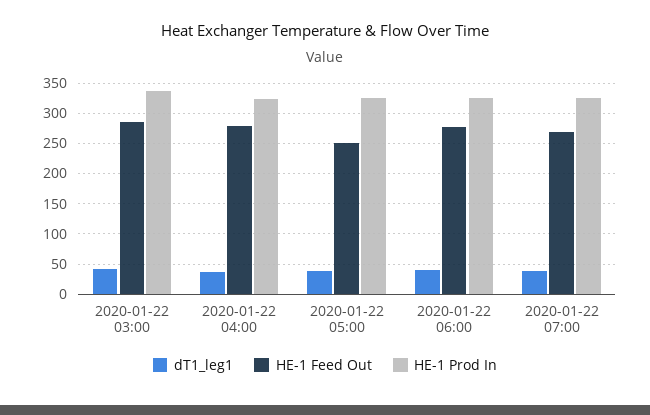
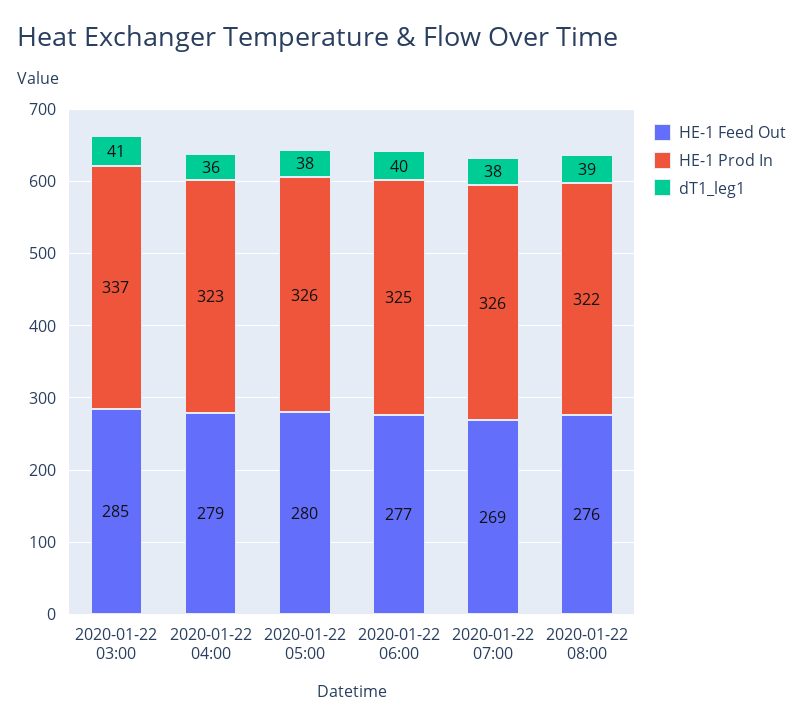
HE-1 Feed Out, 2020-01-22 05:00: 250 -> 280
HE-1 Feed Out, 2020-01-22 08:00: none -> 276
HE-1 Prod In, 2020-01-22 08:00: none -> 322
dT1_leg1, 2020-01-22 08:00: none -> 39

